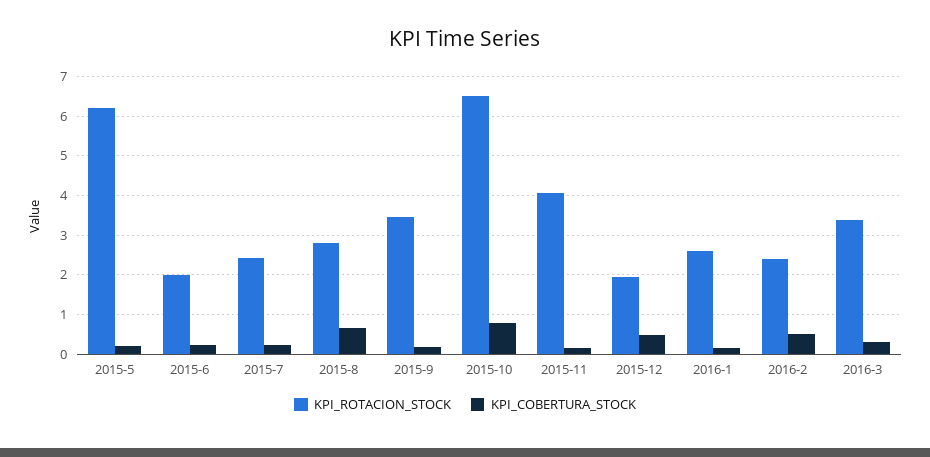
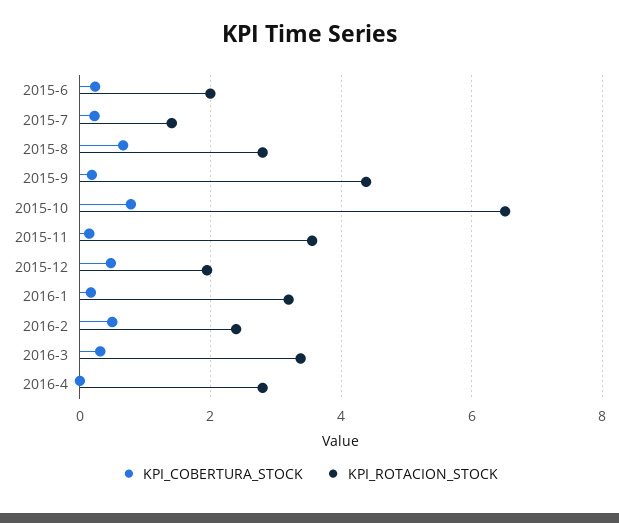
KPI_ROTACION_STOCK, 2015-5: 6.2 -> none
KPI_COBERTURA_STOCK, 2015-5: 0.2 -> none
KPI_ROTACION_STOCK, 2015-7: 2.4 -> 1.4
KPI_ROTACION_STOCK, 2015-9: 3.4 -> 4.4
KPI_ROTACION_STOCK, 2015-11: 4 -> 3.6
KPI_ROTACION_STOCK, 2016-1: 2.6 -> 3.2
KPI_COBERTURA_STOCK, 2016-4: none -> 0
KPI_ROTACION_STOCK, 2016-4: none -> 2.8

